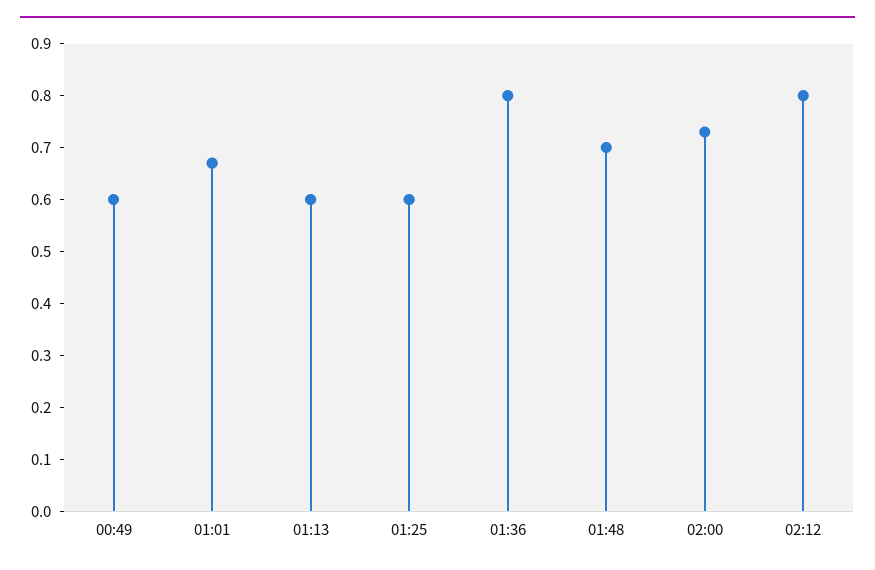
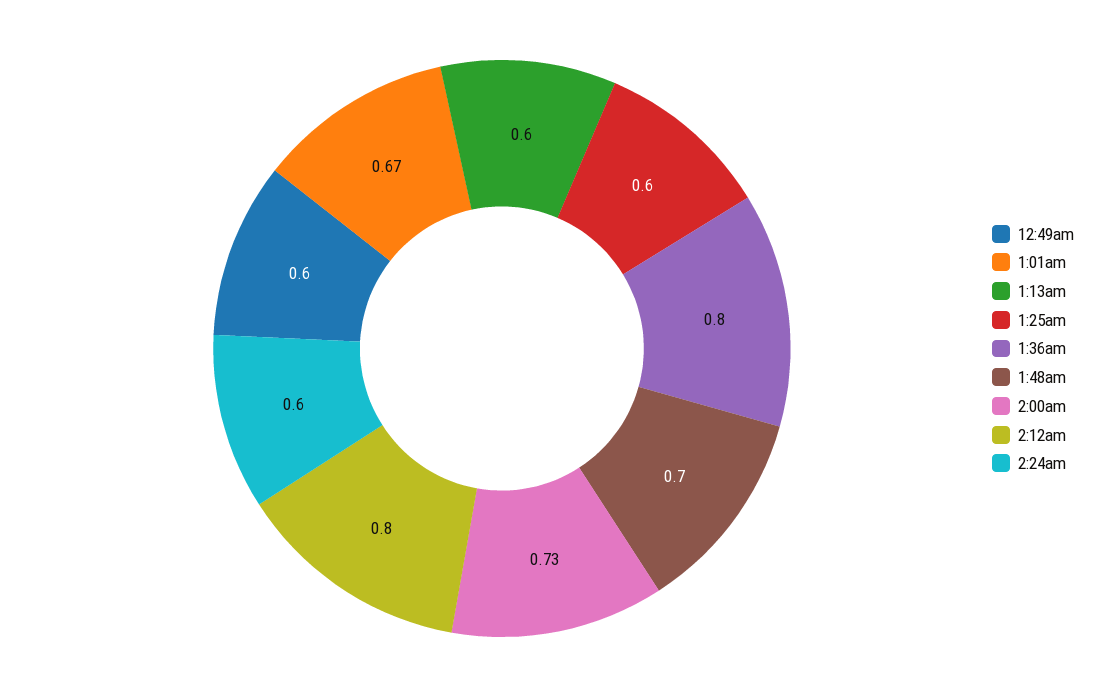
2:24am: none -> 0.6

